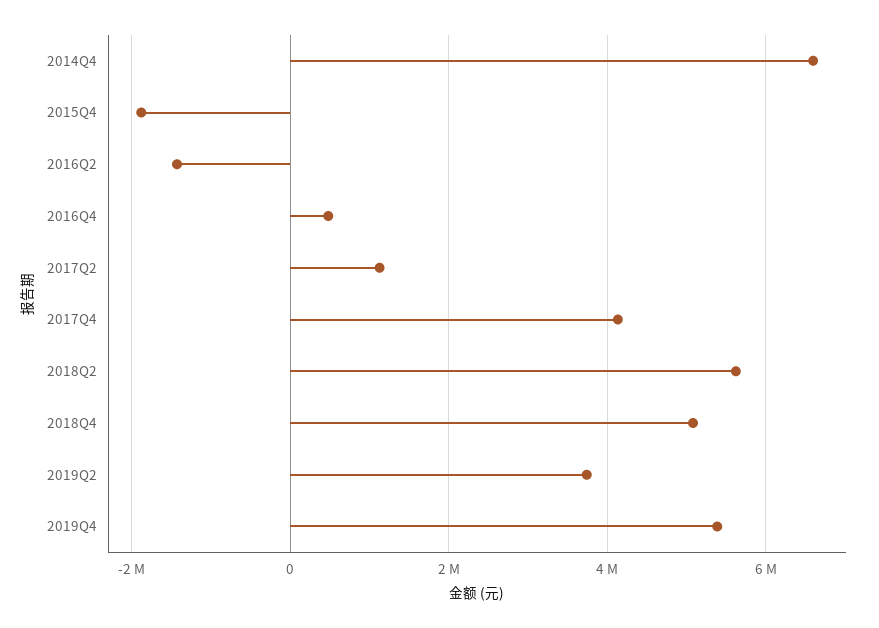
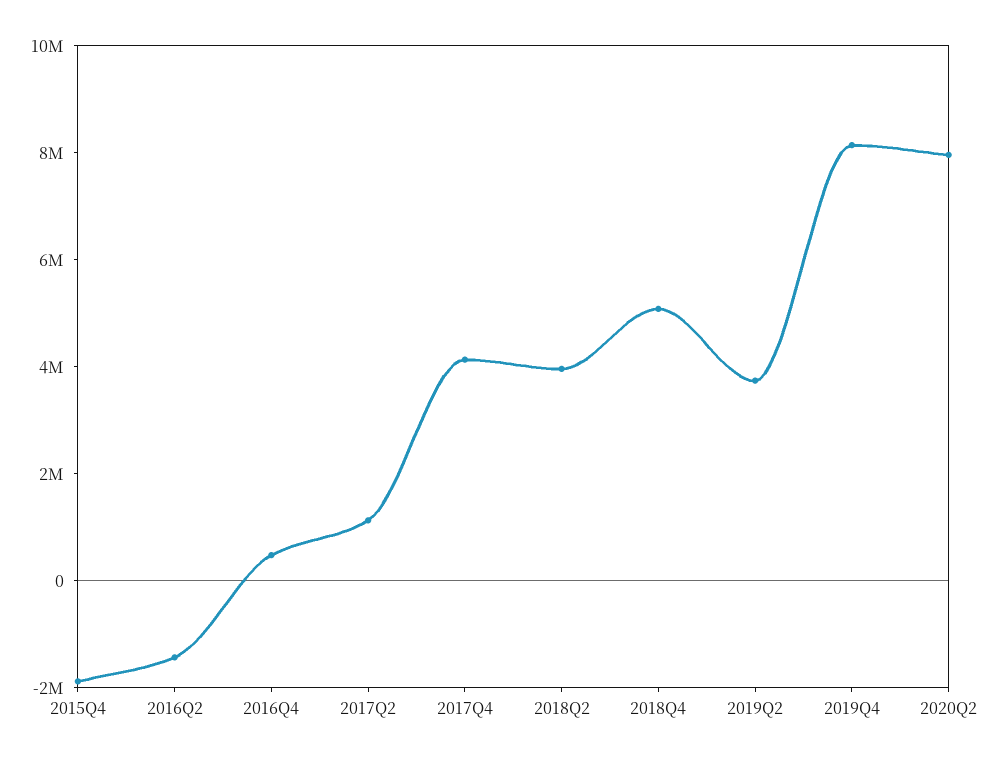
2014Q4: 6600000 -> none
2018Q2: 5600000 -> 4000000
2019Q4: 5400000 -> 8000000
2020Q2: none -> 8000000

